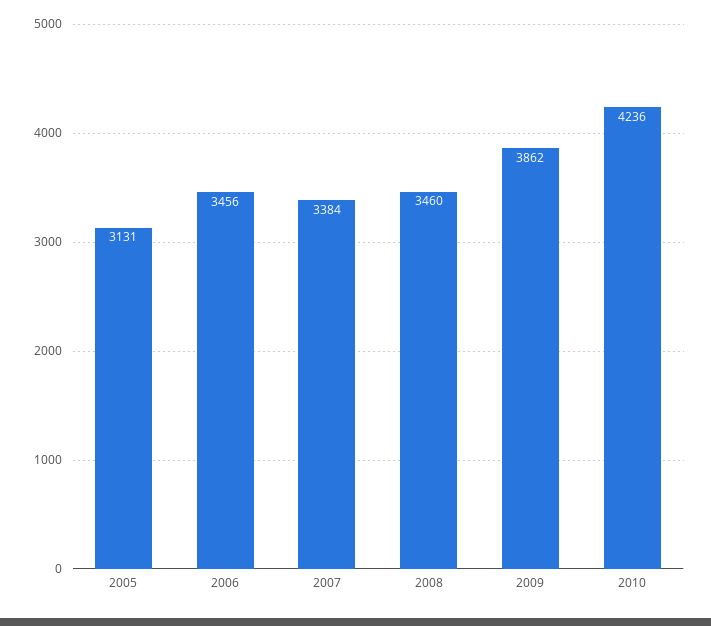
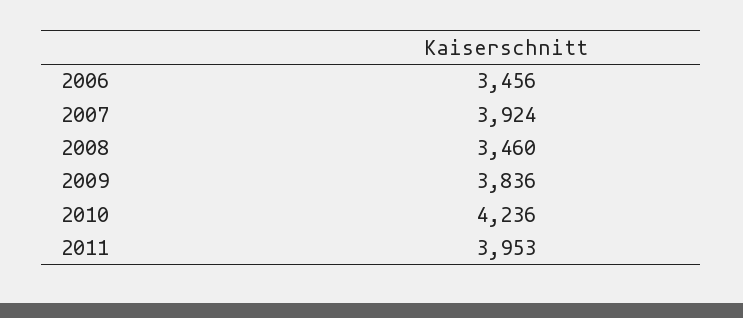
2005: 3131 -> none
2007: 3384 -> 3924
2009: 3862 -> 3836
2011: none -> 3953

